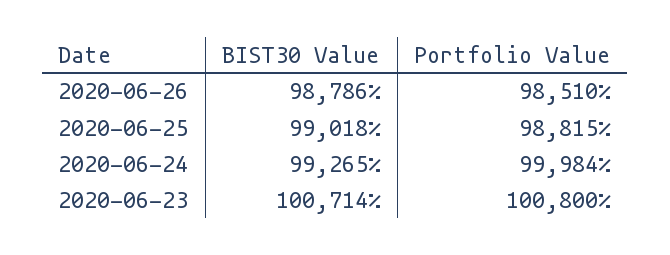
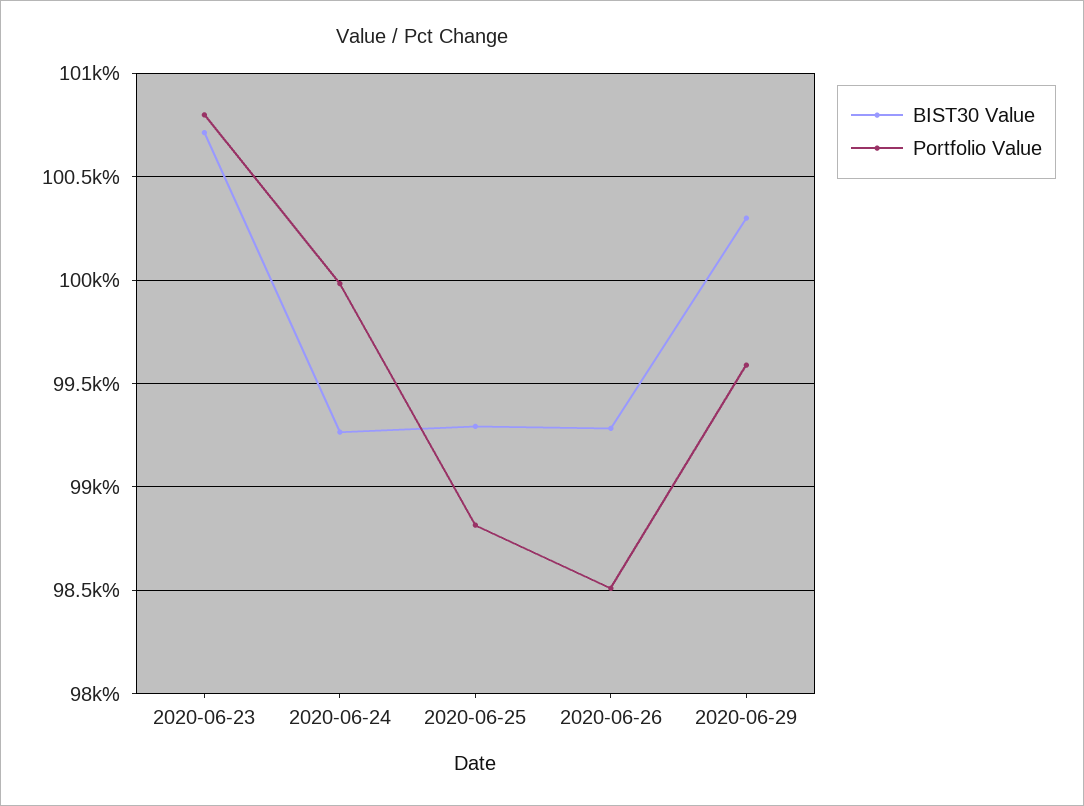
BIST30 Value, 2020-06-26: 98786 -> 99300
BIST30 Value, 2020-06-25: 99018 -> 99300
BIST30 Value, 2020-06-29: none -> 100300
Portfolio Value, 2020-06-29: none -> 99600

